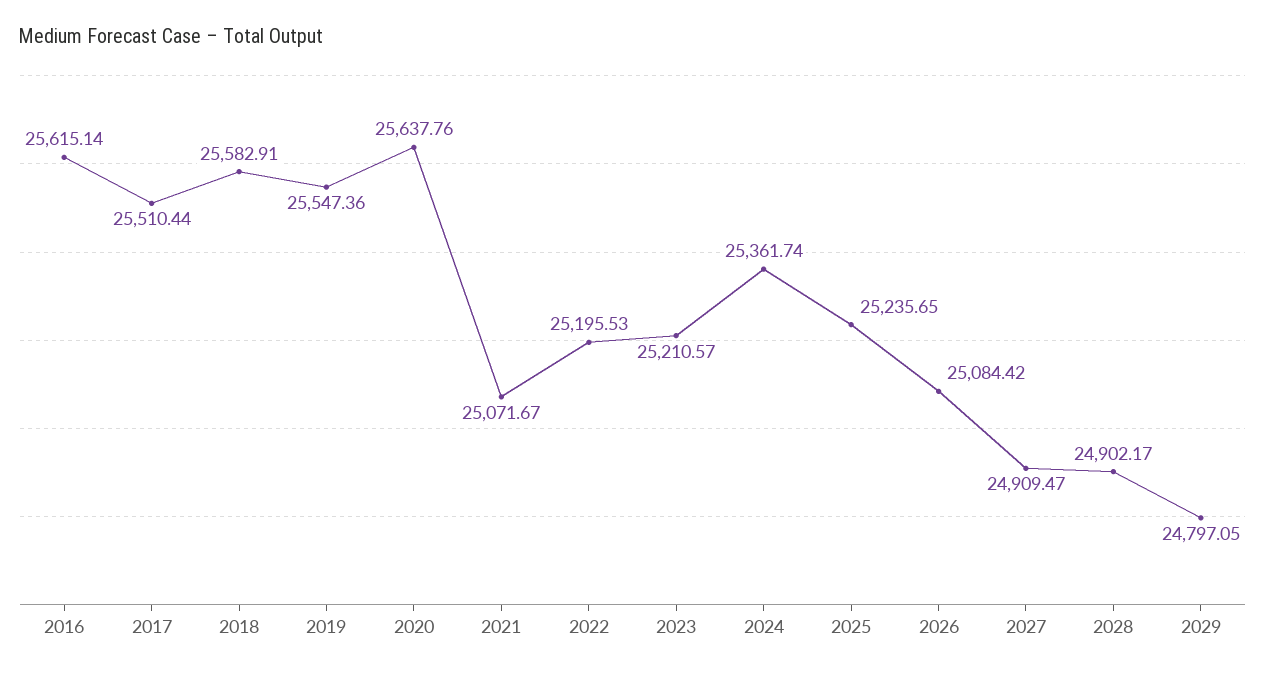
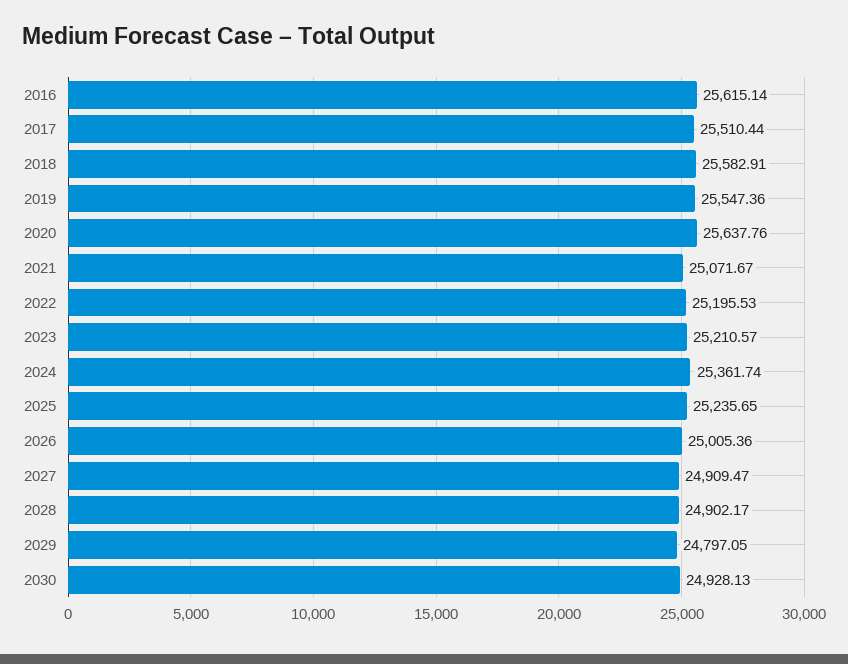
2026: 25084.42 -> 25005.36
2030: none -> 24928.13

